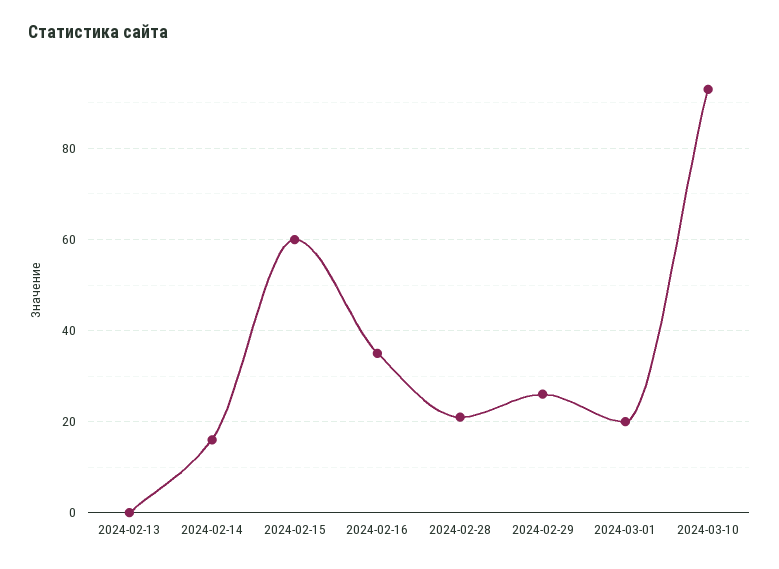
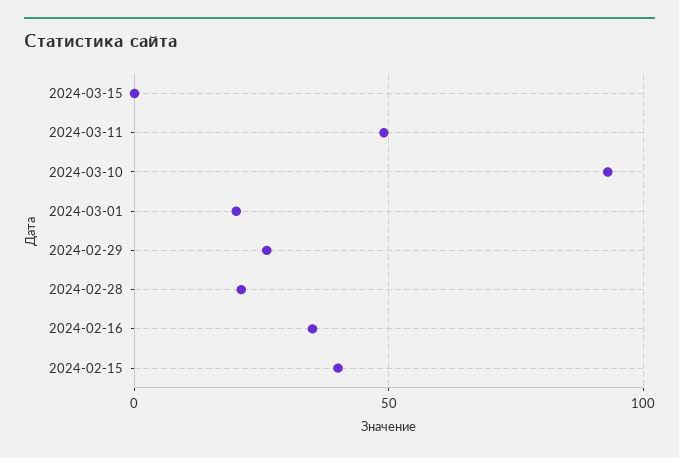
2024-02-13: 0 -> none
2024-02-14: 15 -> none
2024-02-15: 60 -> 40
2024-03-15: none -> 0
2024-03-11: none -> 50

